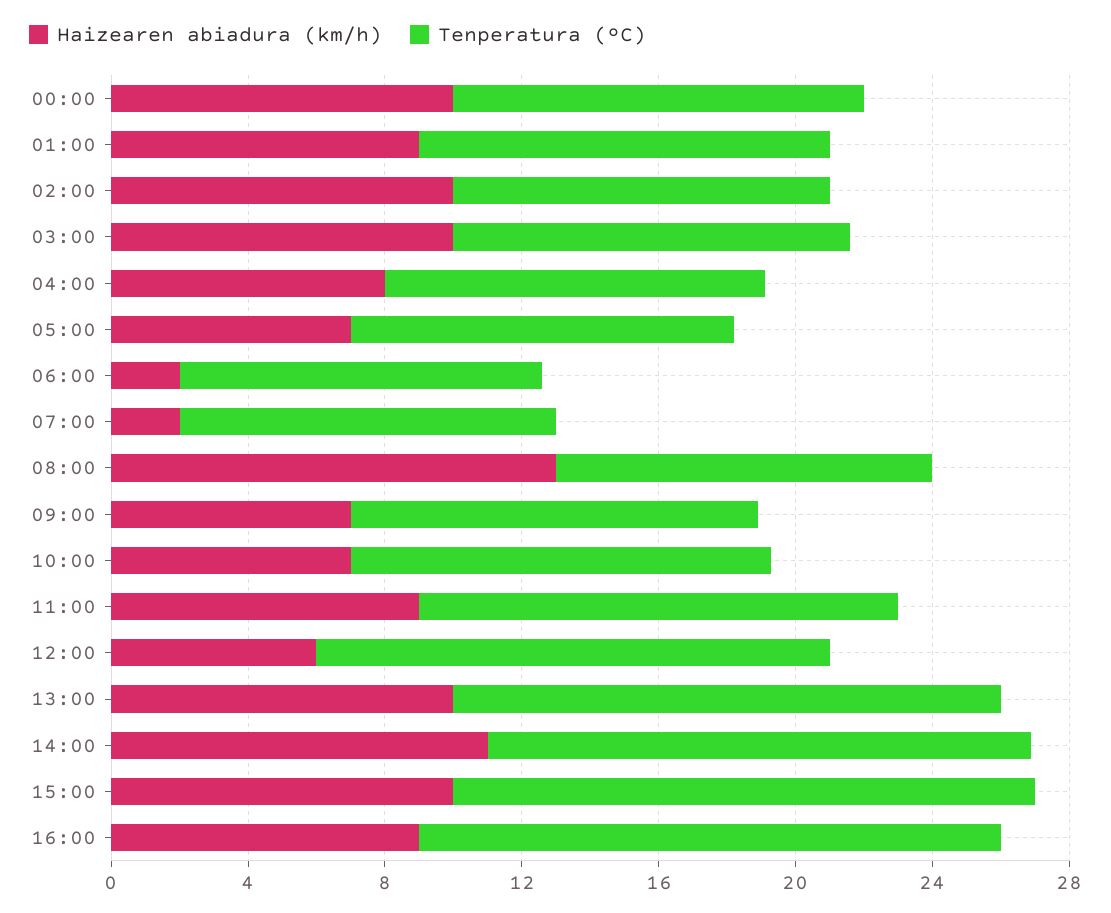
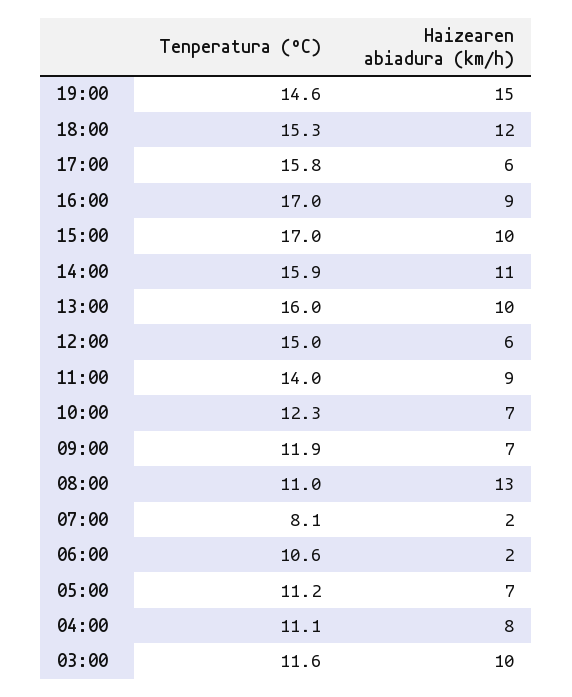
Haizearen abiadura (km/h), 00:00: 10 -> none
Tenperatura (ºC), 00:00: 12 -> none
Haizearen abiadura (km/h), 01:00: 9 -> none
Tenperatura (ºC), 01:00: 12 -> none
Haizearen abiadura (km/h), 02:00: 10 -> none
Tenperatura (ºC), 02:00: 11 -> none
Tenperatura (ºC), 07:00: 11 -> 8.1
Tenperatura (ºC), 19:00: none -> 14.6
Haizearen abiadura (km/h), 19:00: none -> 15
Tenperatura (ºC), 18:00: none -> 15.3
Haizearen abiadura (km/h), 18:00: none -> 12
Tenperatura (ºC), 17:00: none -> 15.8
Haizearen abiadura (km/h), 17:00: none -> 6

